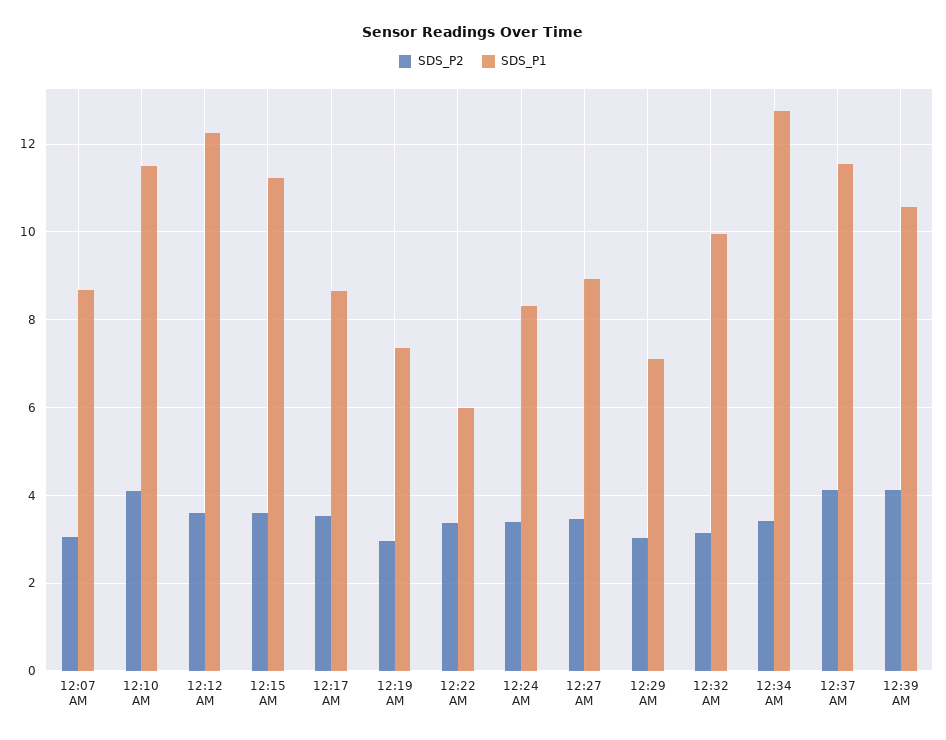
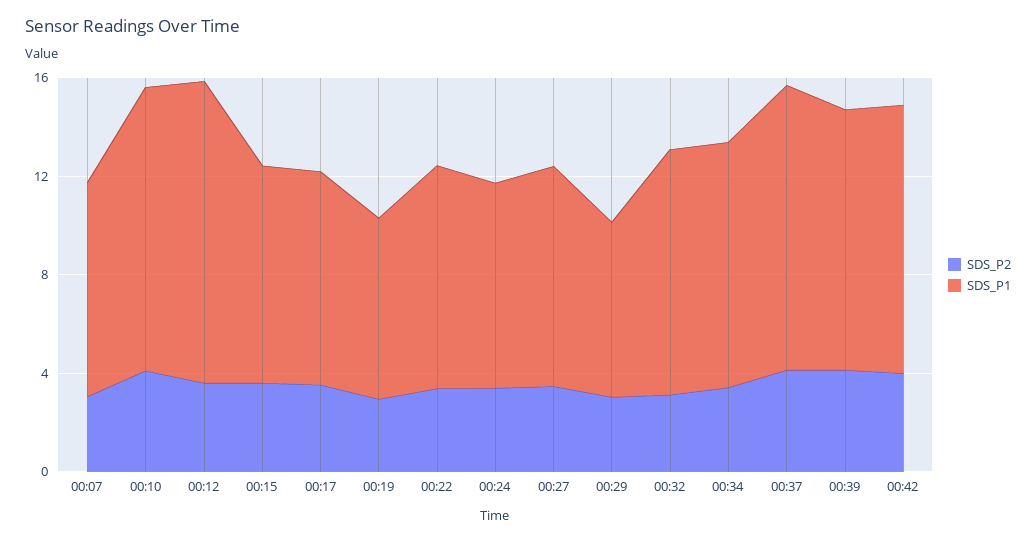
SDS_P1, 12:15 AM: 11.2 -> 9
SDS_P1, 12:22 AM: 6 -> 9
SDS_P1, 12:34 AM: 12.8 -> 10
SDS_P2, 00:42: none -> 4
SDS_P1, 00:42: none -> 11

